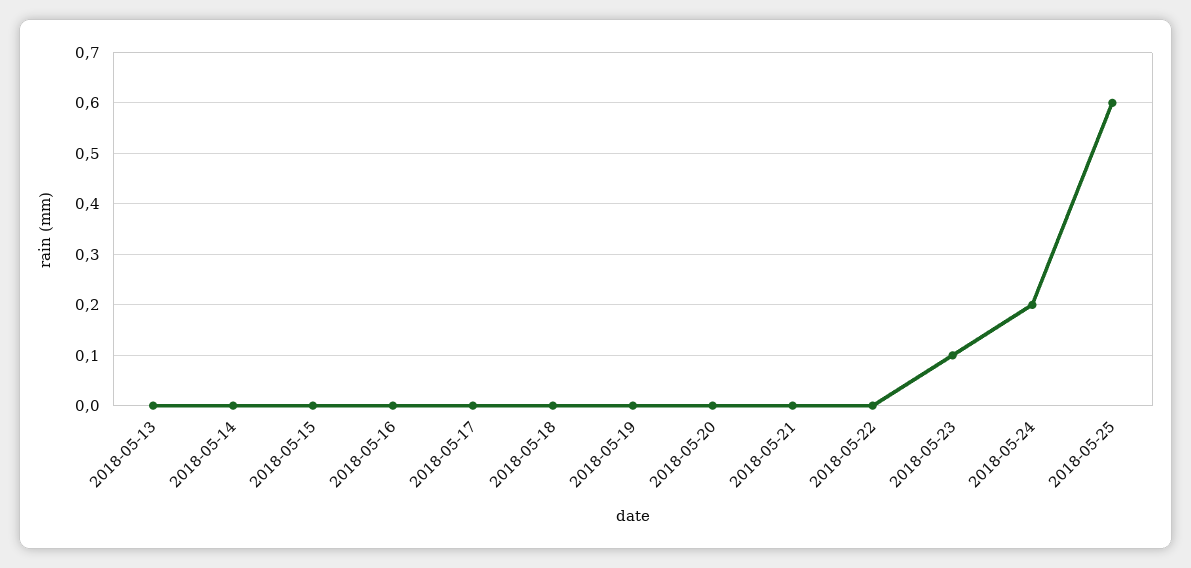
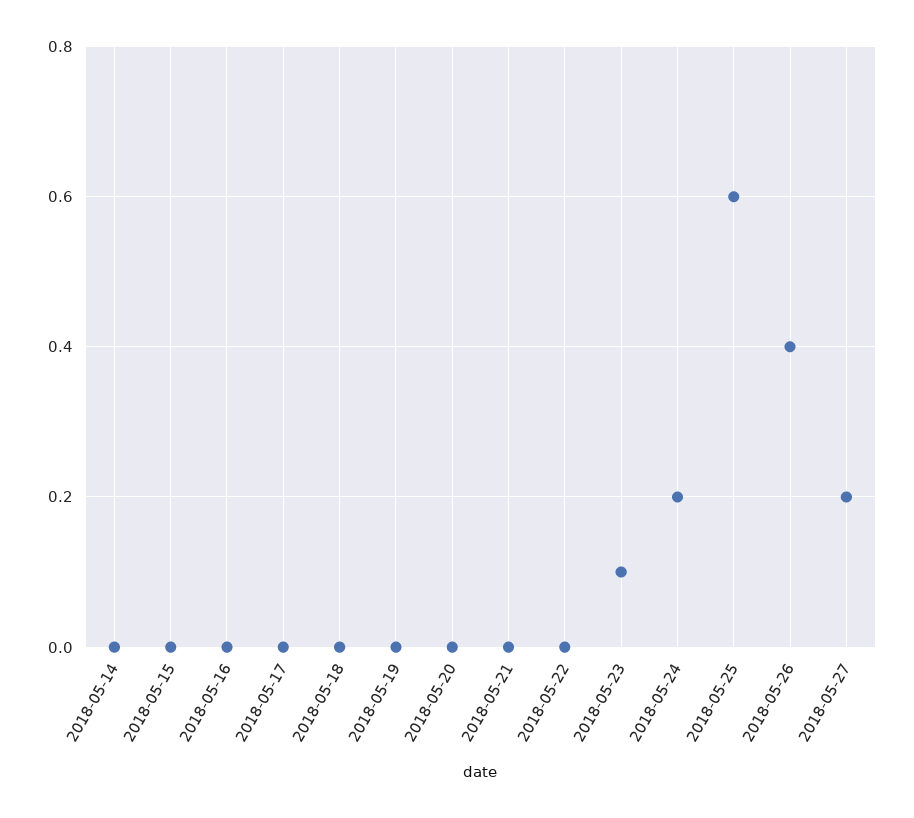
2018-05-13: 0 -> none
2018-05-26: none -> 0.4
2018-05-27: none -> 0.2

